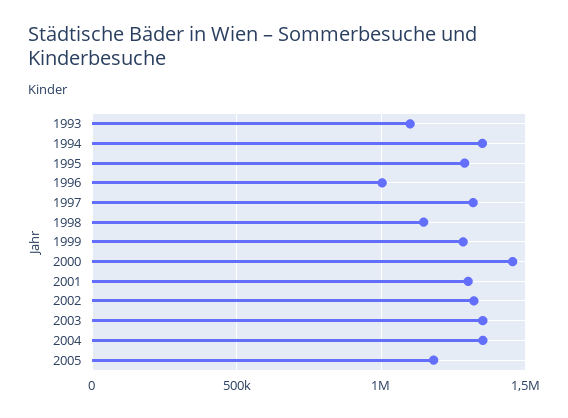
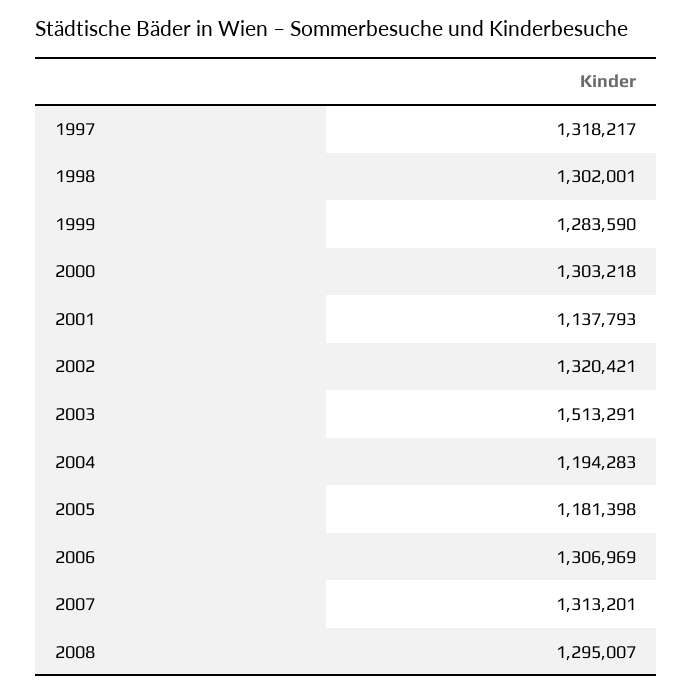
1993: 1100000 -> none
1994: 1350000 -> none
1995: 1300000 -> none
1996: 1000000 -> none
1998: 1150000 -> 1302001
2000: 1450000 -> 1303218
2001: 1300000 -> 1137793
2003: 1350000 -> 1513291
2004: 1350000 -> 1194283
2006: none -> 1306969
2007: none -> 1313201
2008: none -> 1295007

